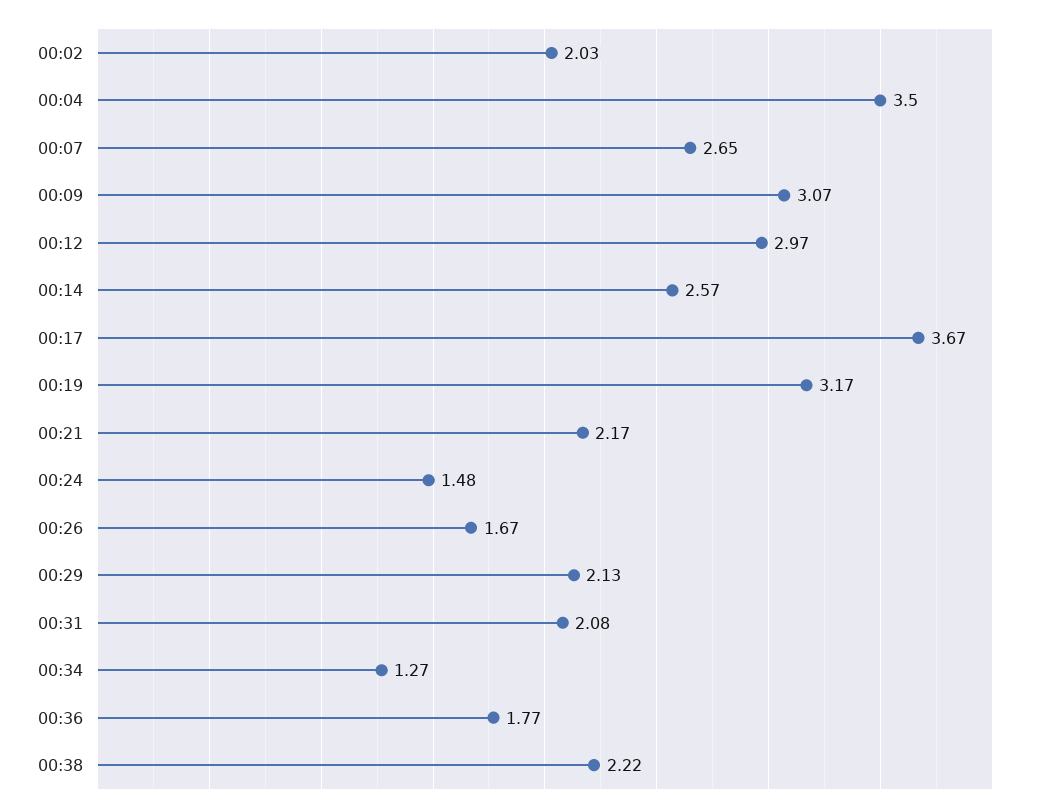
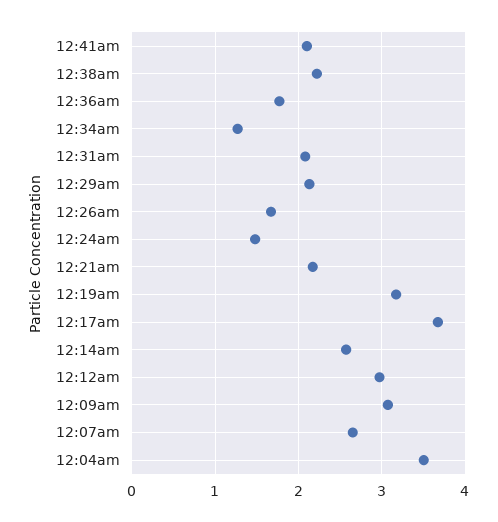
00:02: 2.03 -> none
12:41am: none -> 2.1

